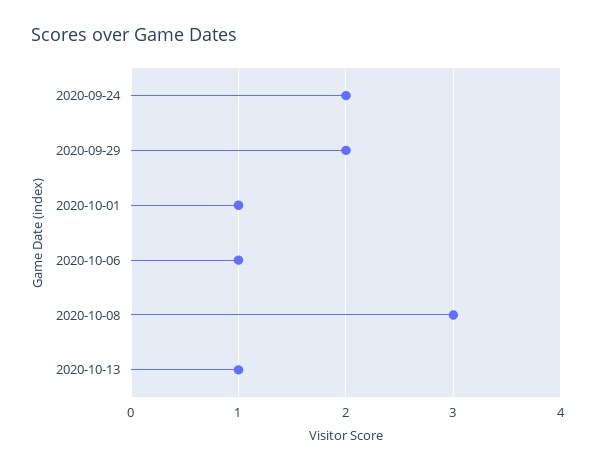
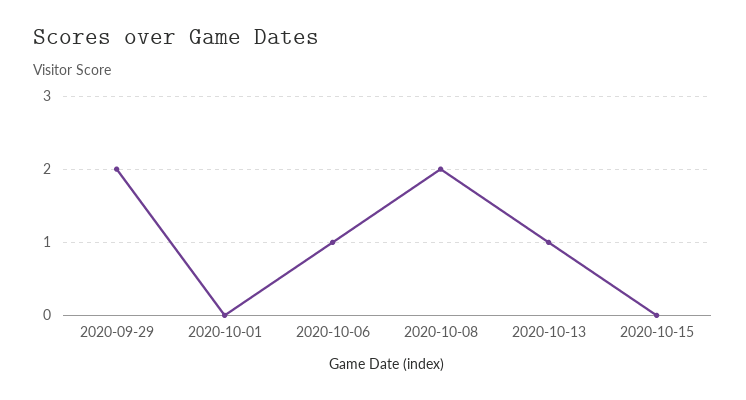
2020-09-24: 2 -> none
2020-10-01: 1 -> 0
2020-10-08: 3 -> 2
2020-10-15: none -> 0

